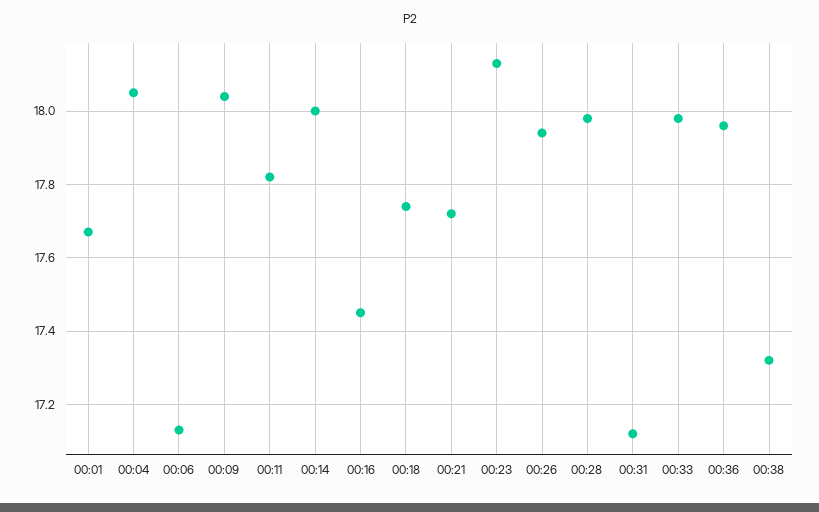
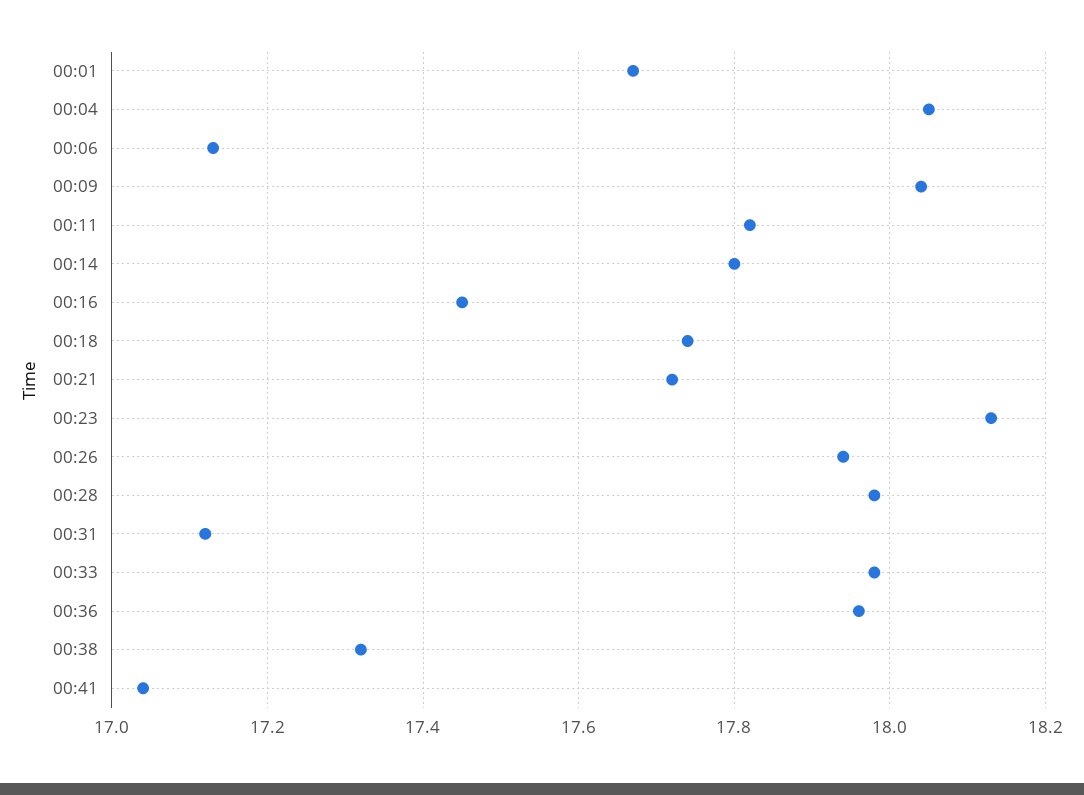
00:14: 18 -> 17.8
00:41: none -> 17.05

